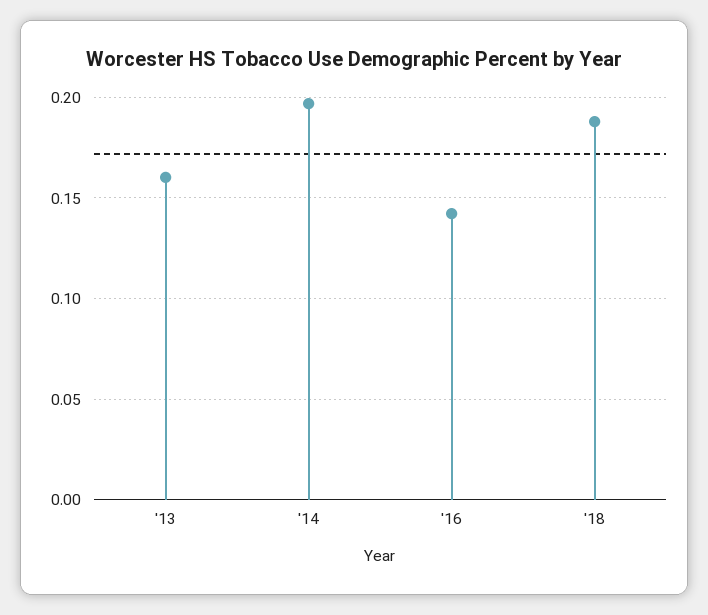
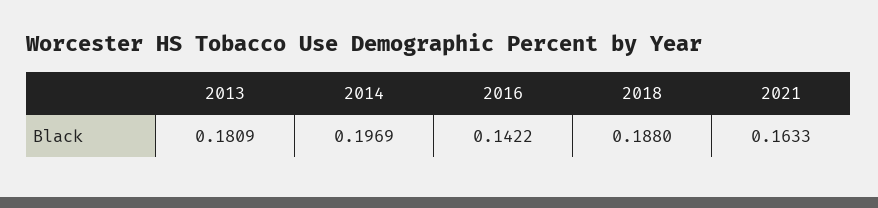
'13: 0.16 -> 0.1809
2021: none -> 0.1633

